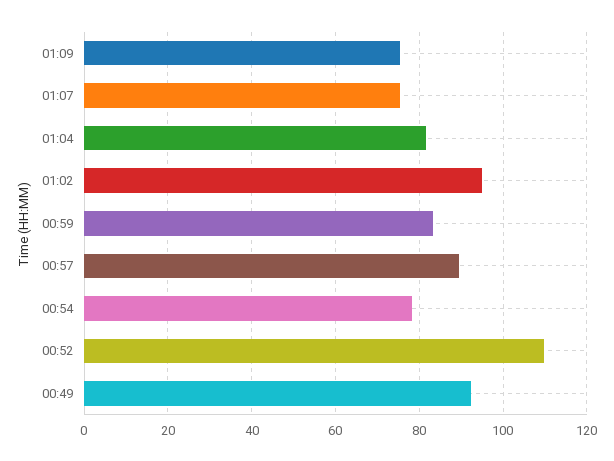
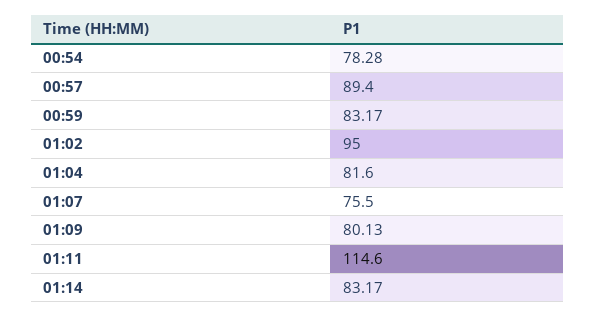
01:09: 76 -> 80.13
00:52: 110 -> none
00:49: 92 -> none
01:11: none -> 114.6
01:14: none -> 83.17

